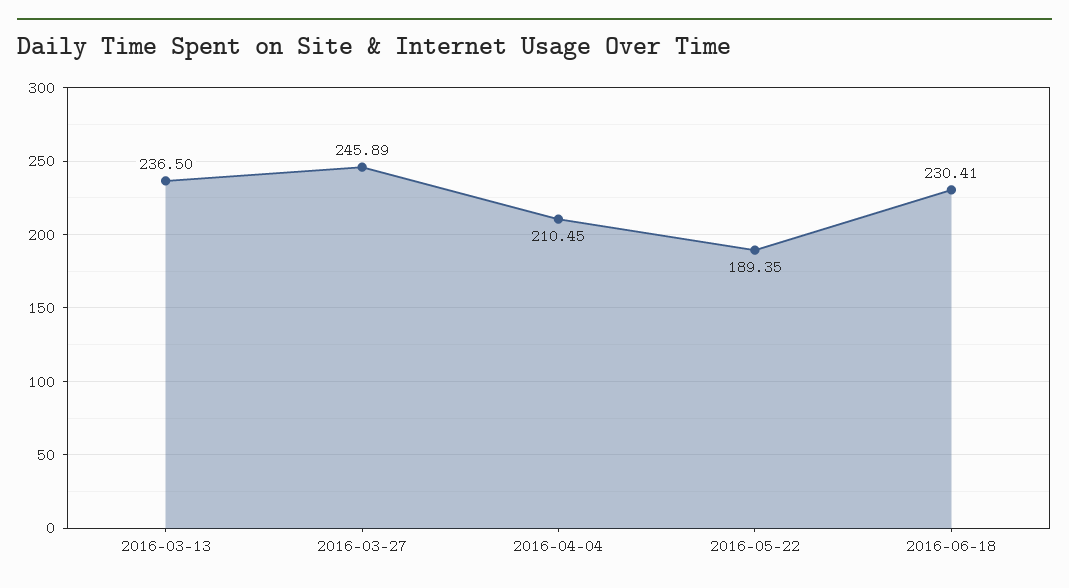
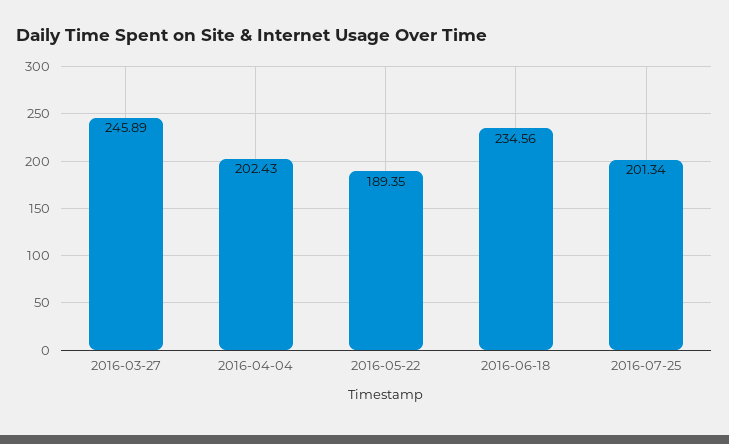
2016-03-13: 236.5 -> none
2016-04-04: 210.45 -> 202.43
2016-06-18: 230.41 -> 234.56
2016-07-25: none -> 201.34

